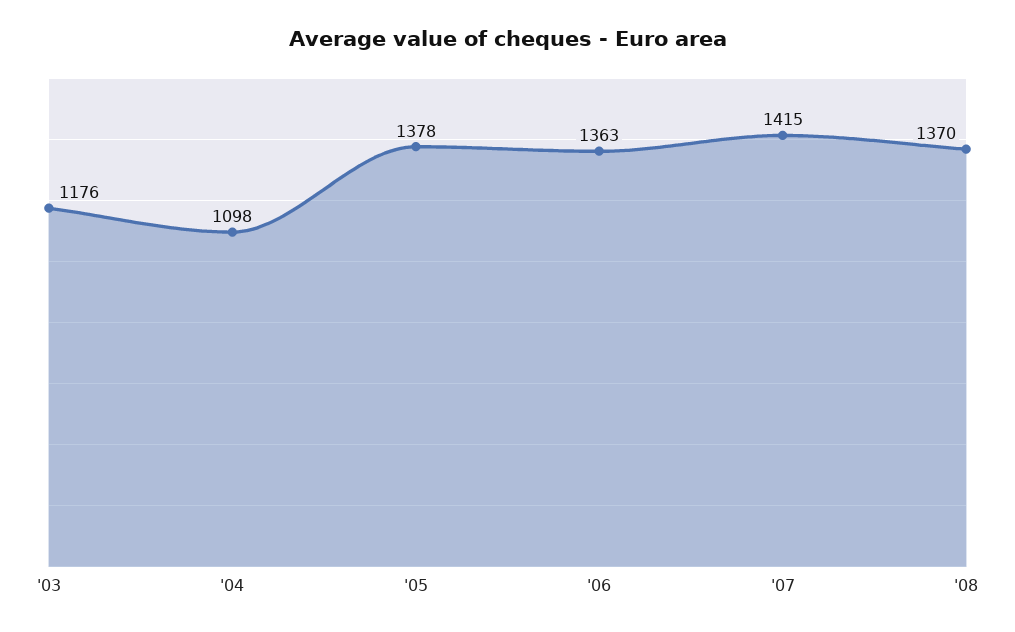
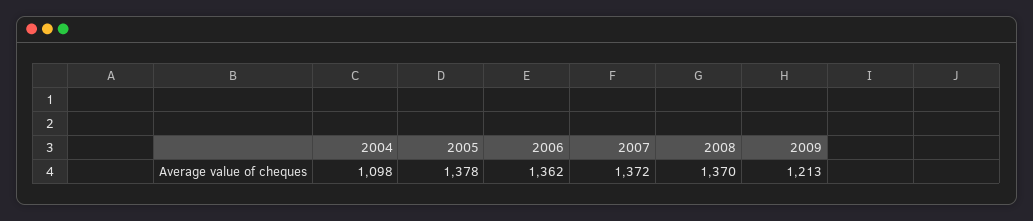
'03: 1176 -> none
'06: 1363 -> 1362
'07: 1415 -> 1372
2009: none -> 1213

